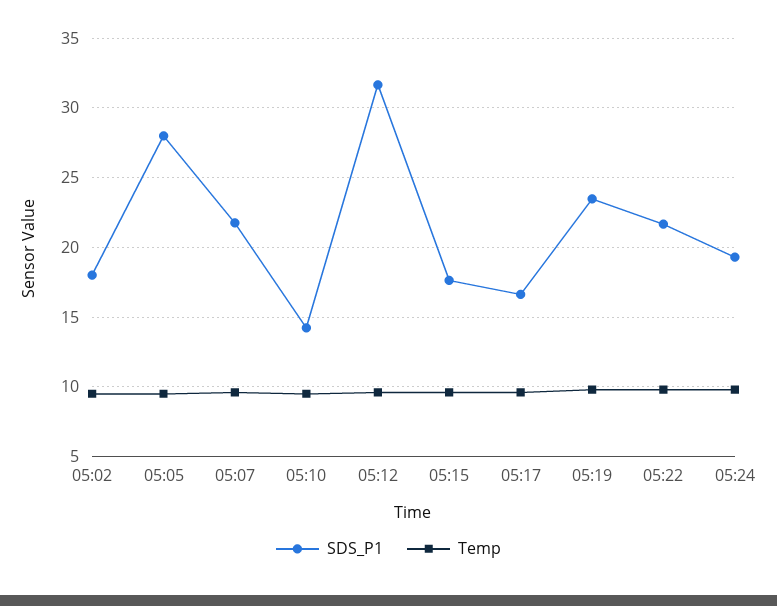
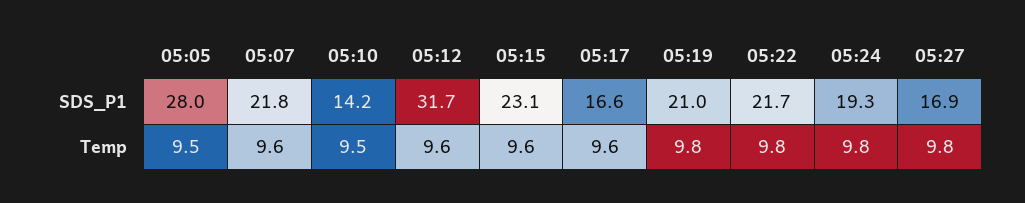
SDS_P1, 05:02: 18 -> none
Temp, 05:02: 9.5 -> none
SDS_P1, 05:15: 17.5 -> 23.1
SDS_P1, 05:19: 23.5 -> 21
SDS_P1, 05:27: none -> 16.9
Temp, 05:27: none -> 9.8

